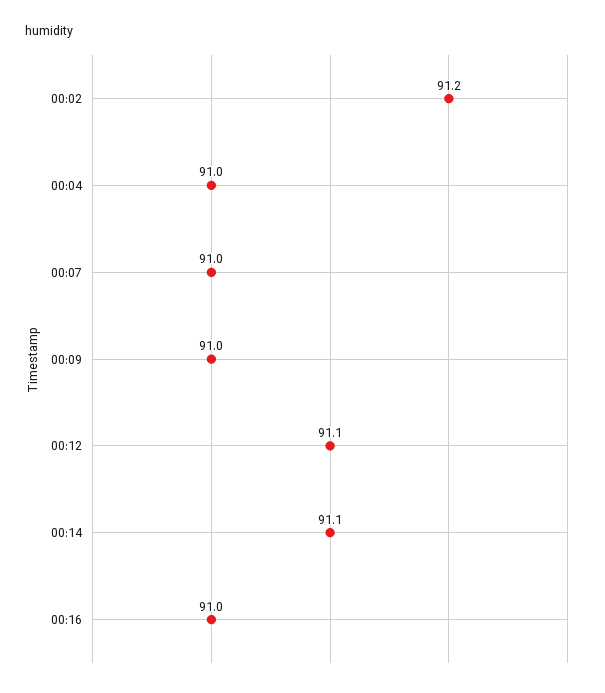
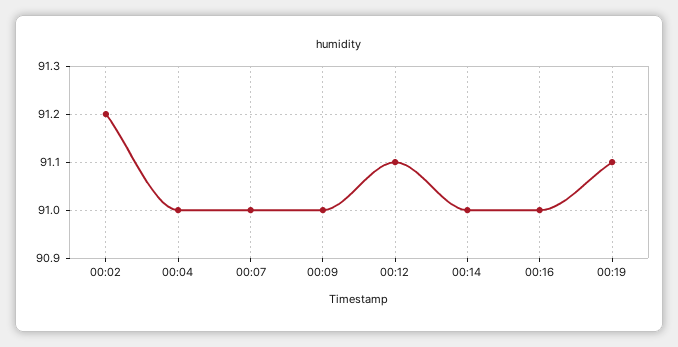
00:14: 91.1 -> 91
00:19: none -> 91.1

